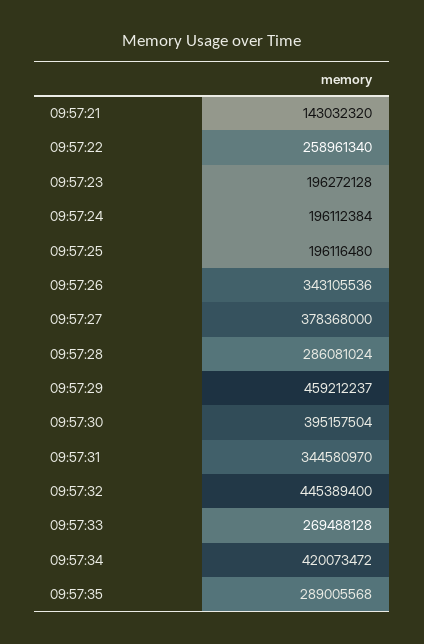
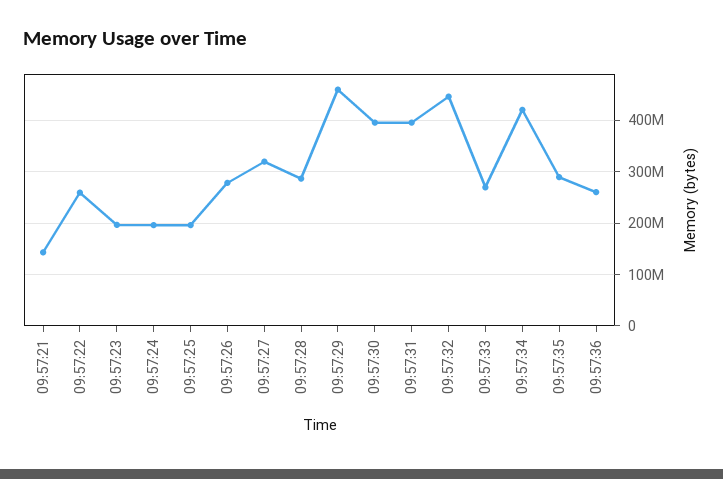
09:57:26: 343105536 -> 280000000
09:57:27: 378368000 -> 320000000
09:57:31: 344580970 -> 400000000
09:57:36: none -> 260000000

